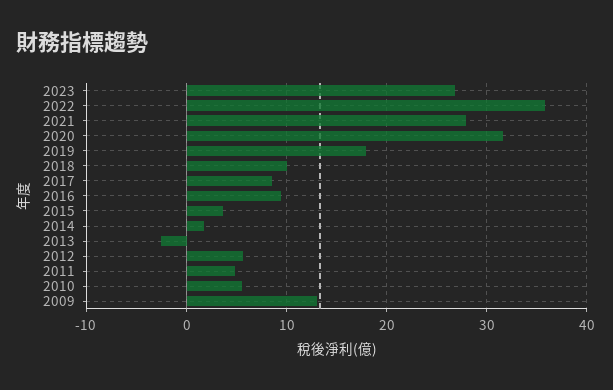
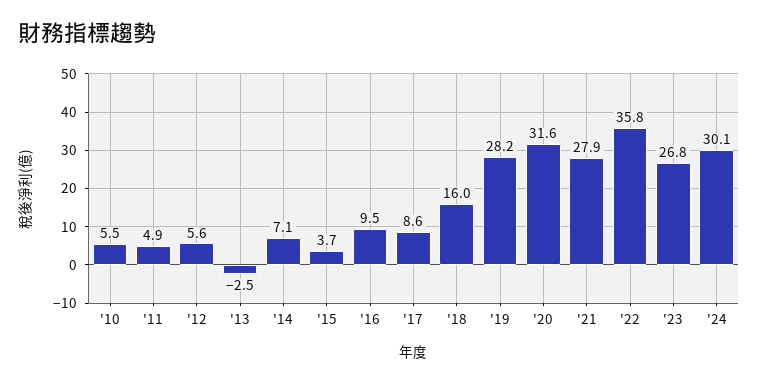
2019: 18 -> 28.2
2018: 10 -> 16
2014: 2 -> 7.1
2009: 13 -> none
'24: none -> 30.1

